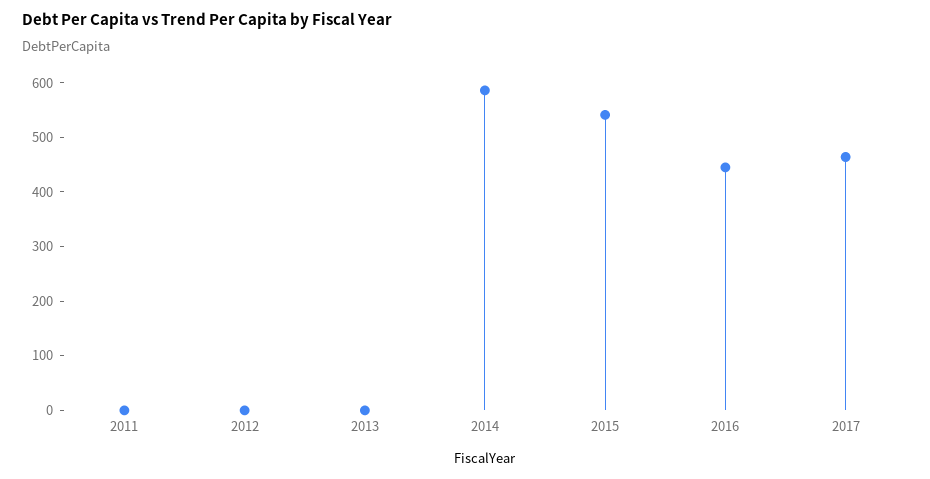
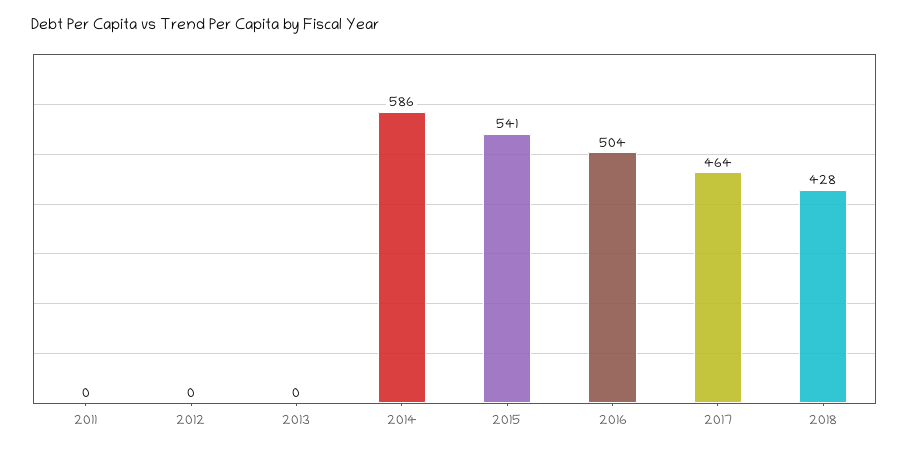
2016: 440 -> 504
2018: none -> 428

